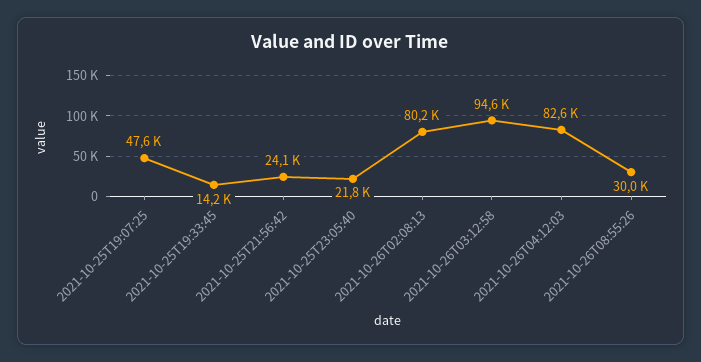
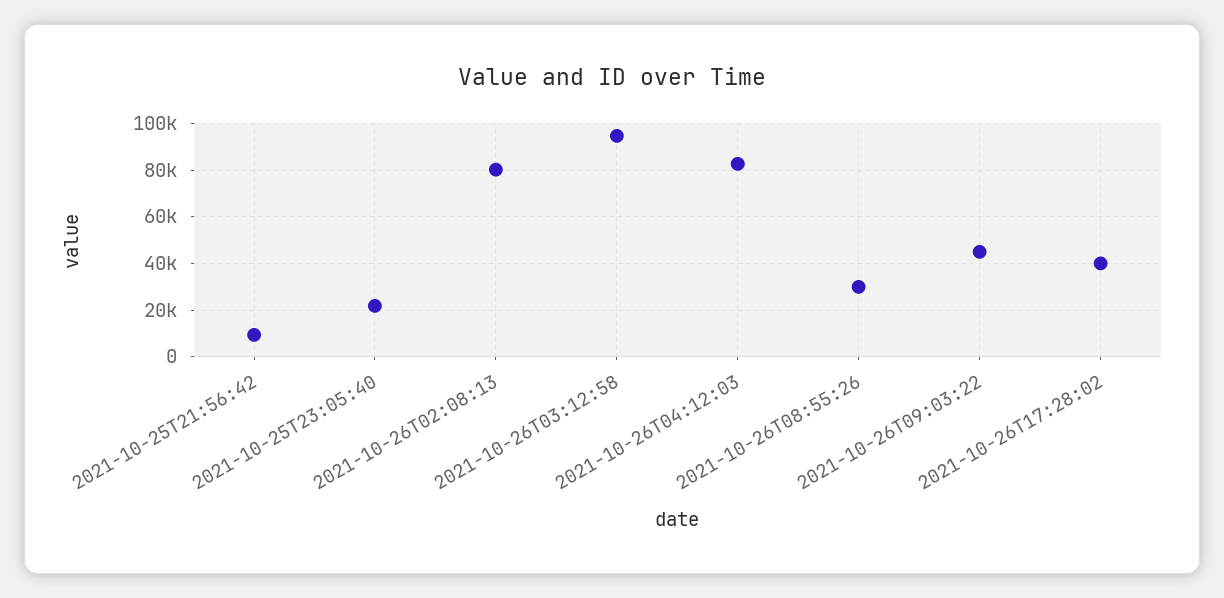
2021-10-25T19:07:25: 47600 -> none
2021-10-25T19:33:45: 14200 -> none
2021-10-25T21:56:42: 24100 -> 10000
2021-10-26T09:03:22: none -> 45000
2021-10-26T17:28:02: none -> 40000

